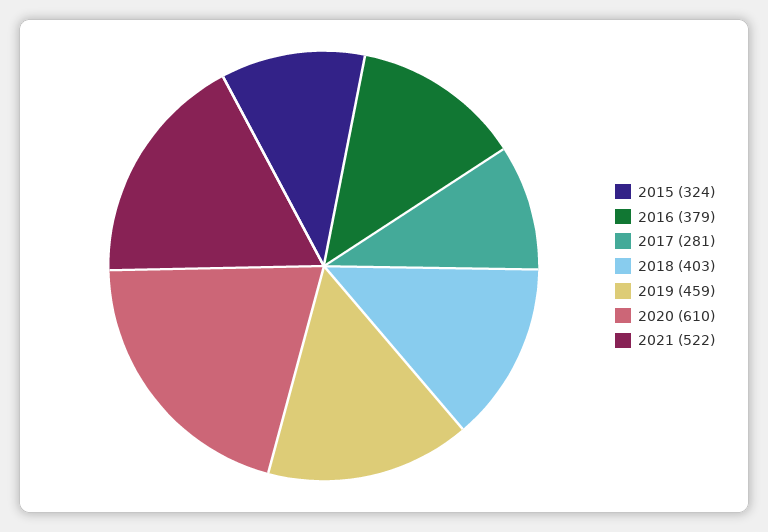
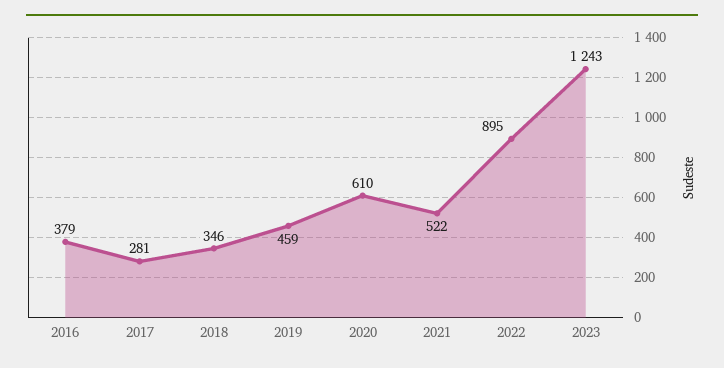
2015: 324 -> none
2018: 403 -> 346
2022: none -> 895
2023: none -> 1243

